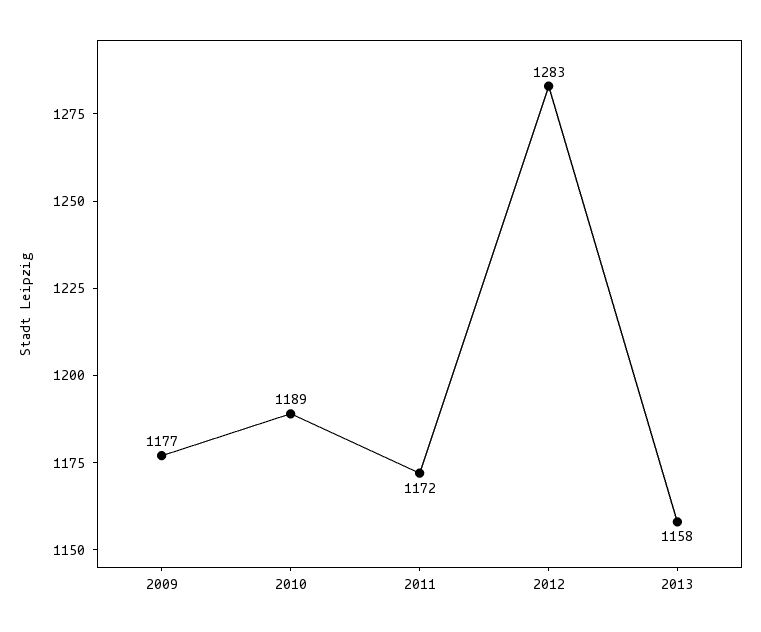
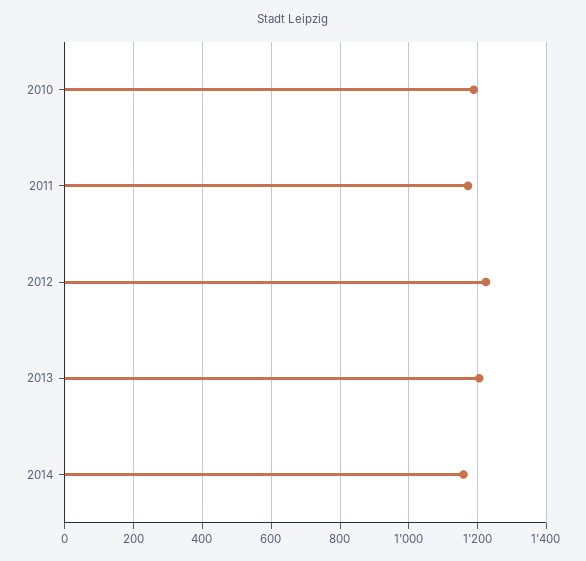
2009: 1177 -> none
2012: 1283 -> 1220
2013: 1158 -> 1200
2014: none -> 1160

